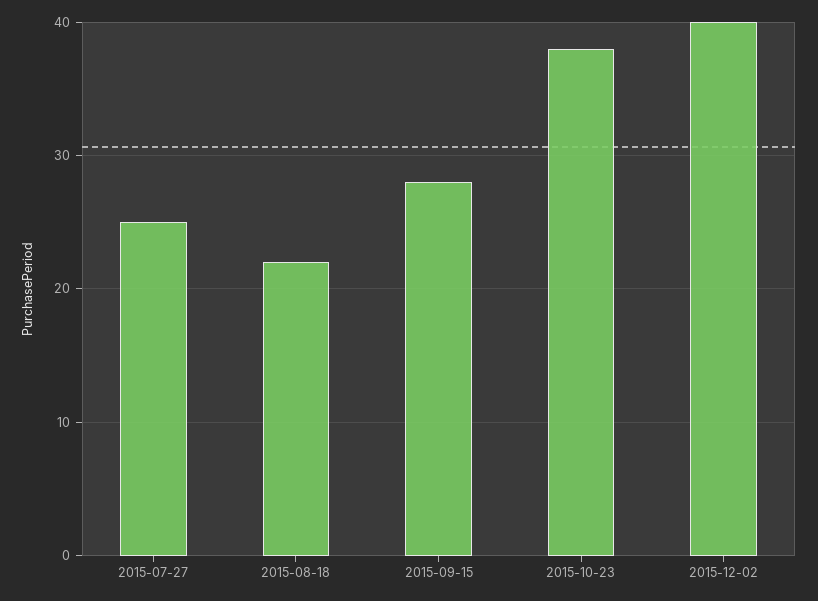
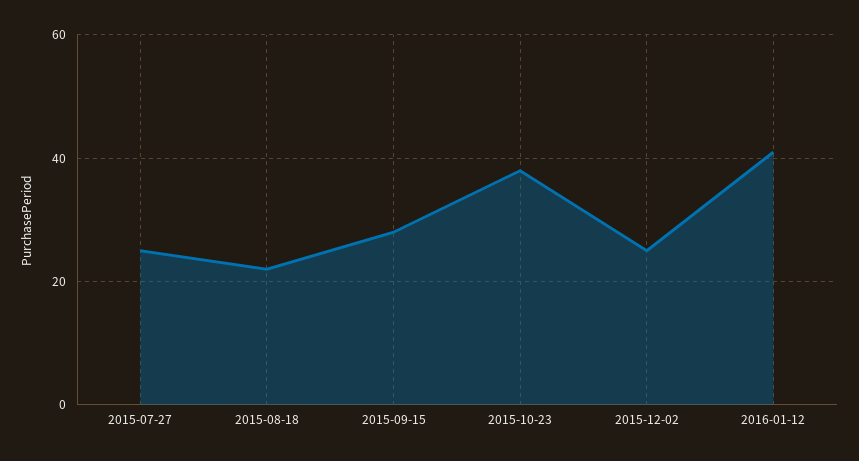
2015-12-02: 40 -> 25
2016-01-12: none -> 40

